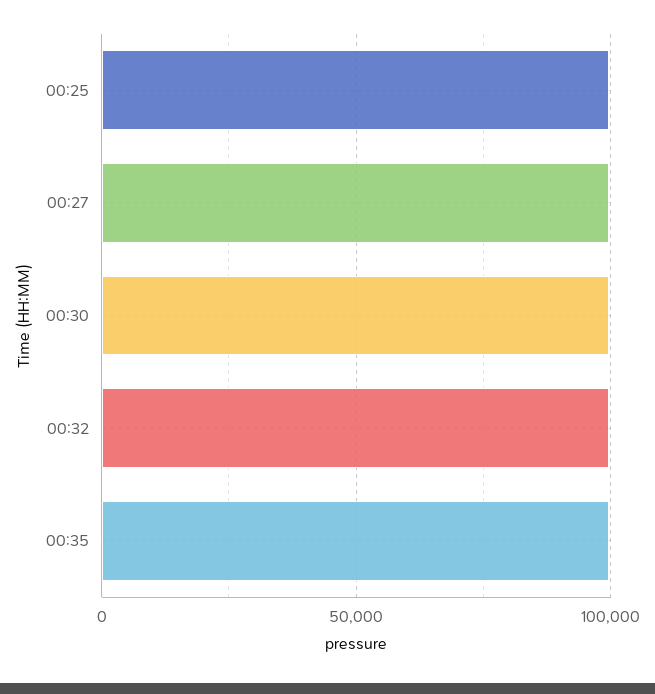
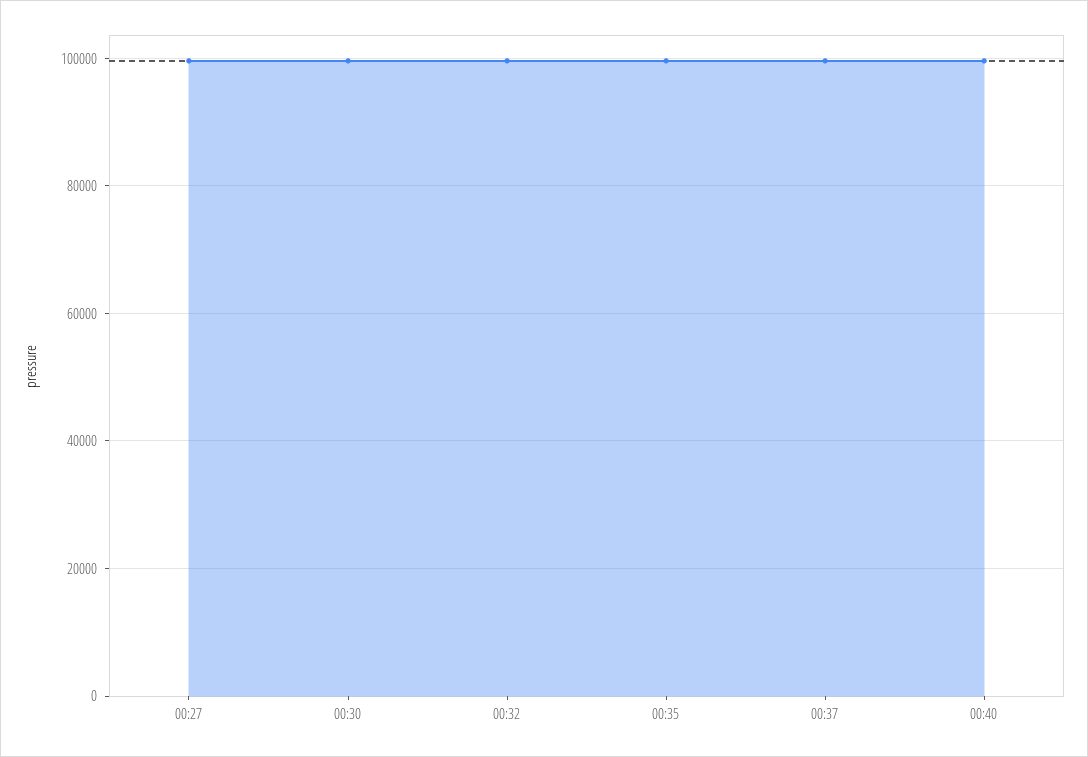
00:25: 100000 -> none
00:37: none -> 100000
00:40: none -> 100000

